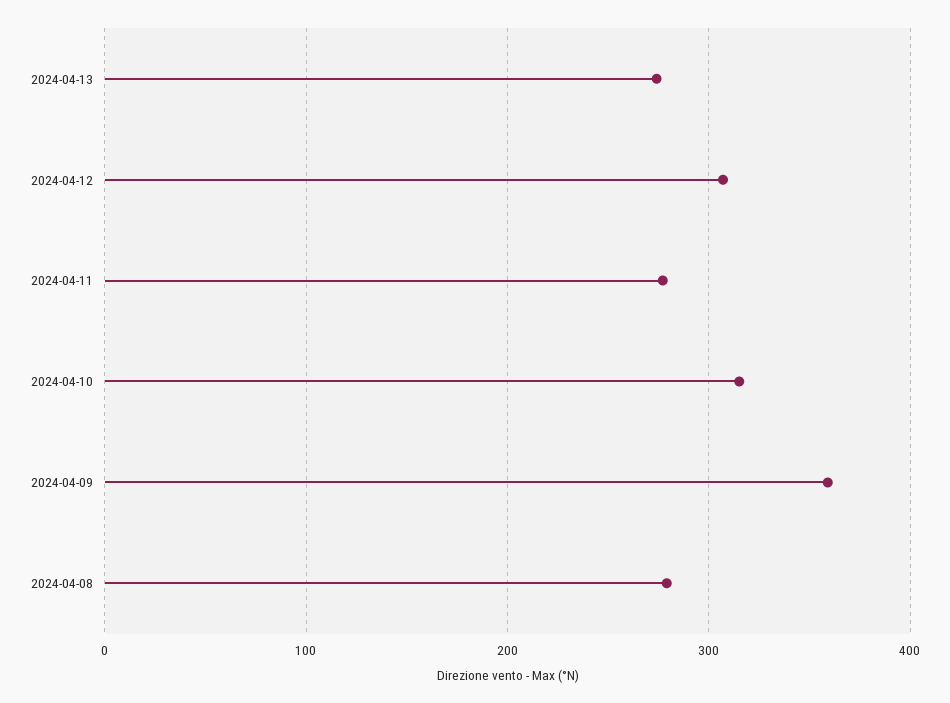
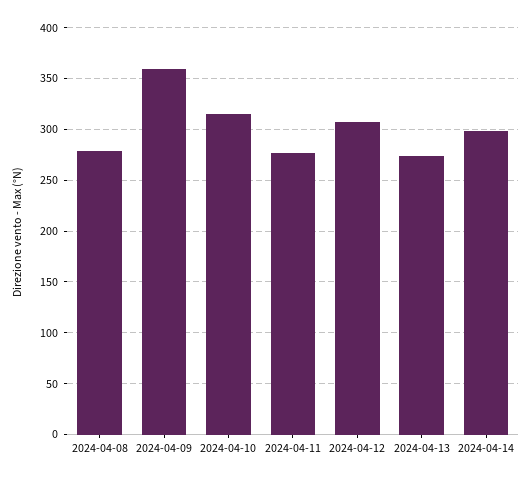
2024-04-14: none -> 300

